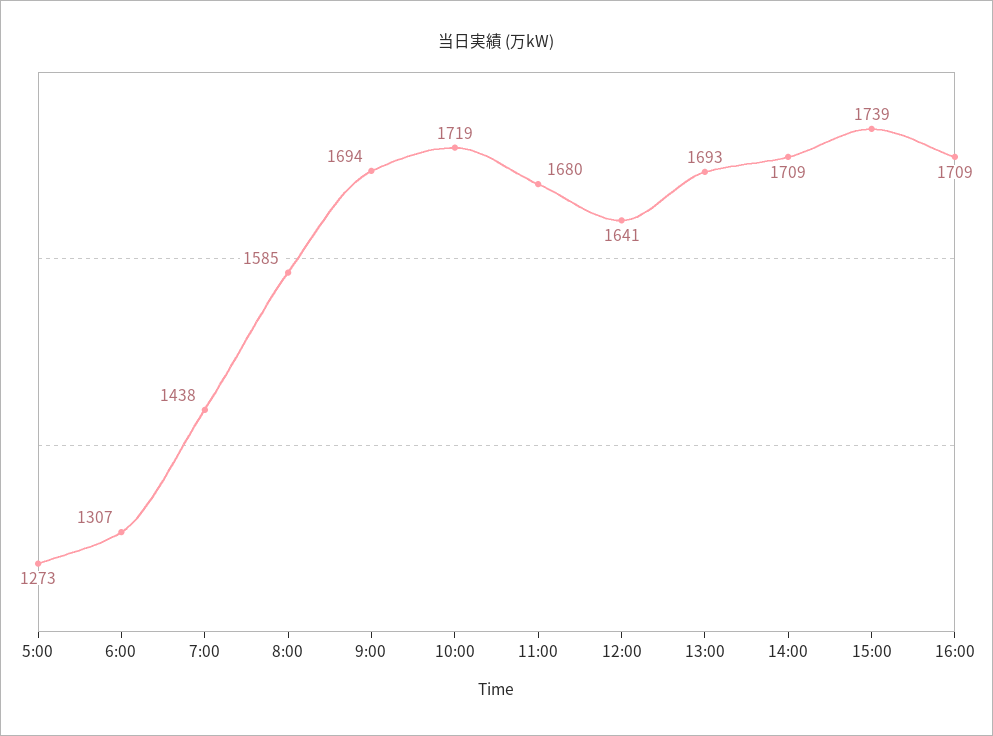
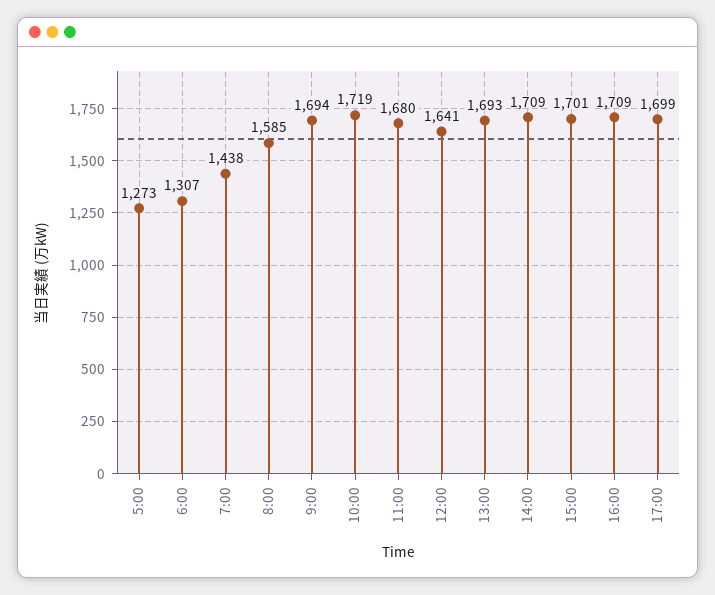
15:00: 1739 -> 1701
17:00: none -> 1699

